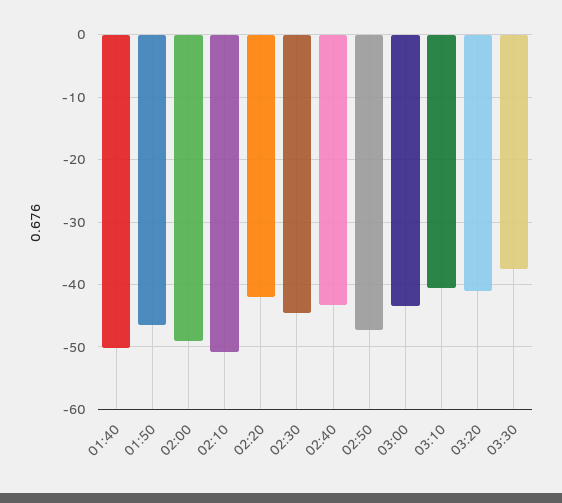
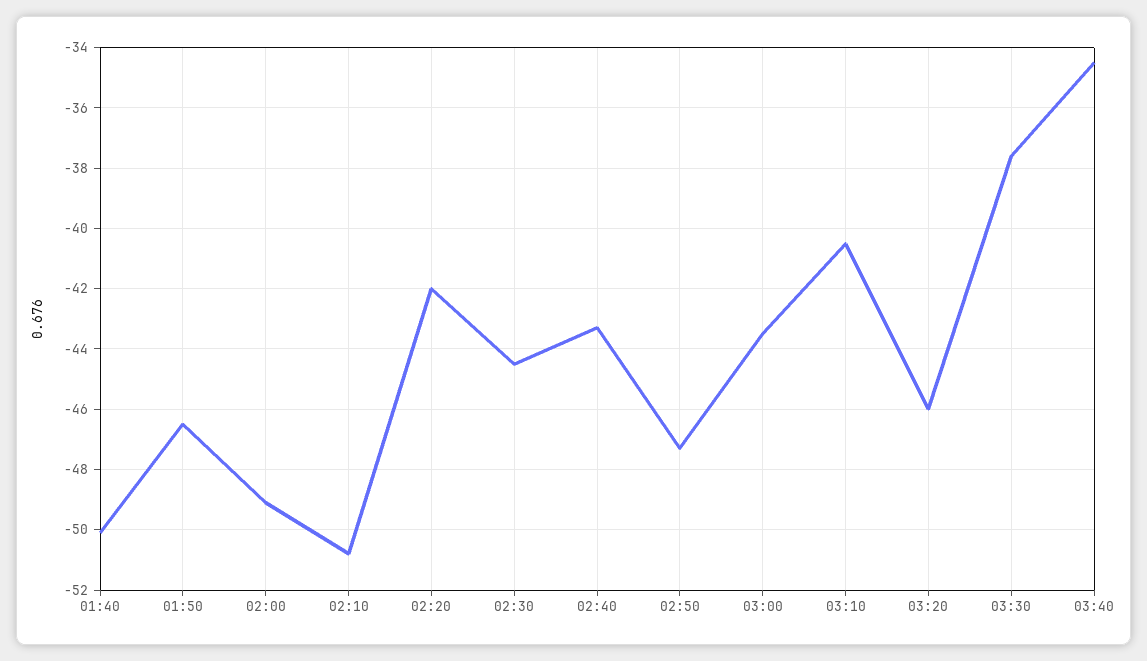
03:20: -41 -> -46
03:40: none -> -34.5

